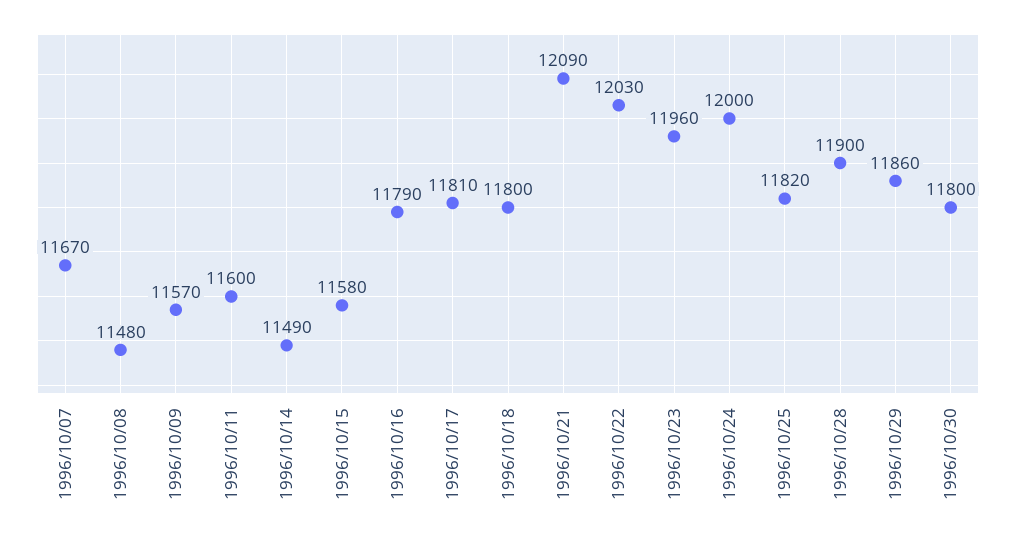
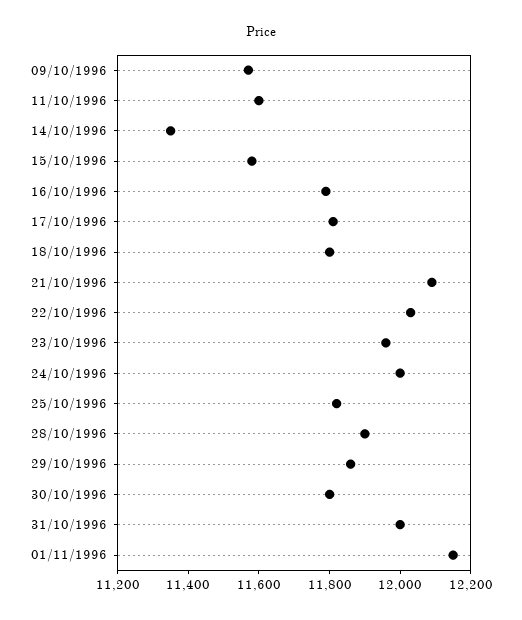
1996/10/07: 11670 -> none
1996/10/08: 11480 -> none
1996/10/14: 11490 -> 11350
31/10/1996: none -> 12000
01/11/1996: none -> 12150

